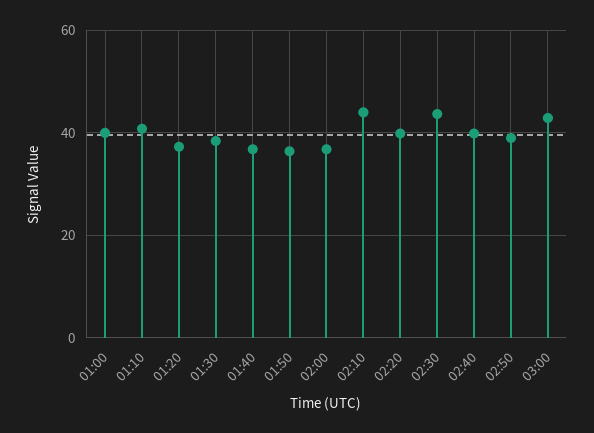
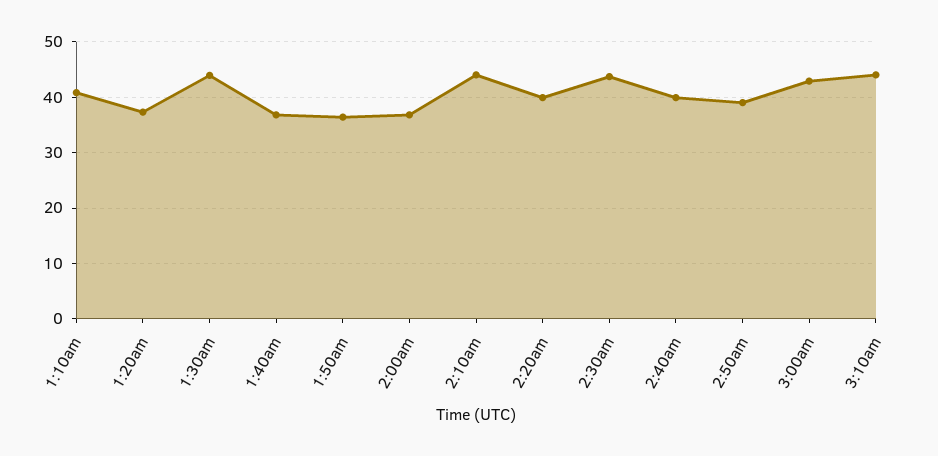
01:00: 40 -> none
01:30: 38 -> 44
3:10am: none -> 44

